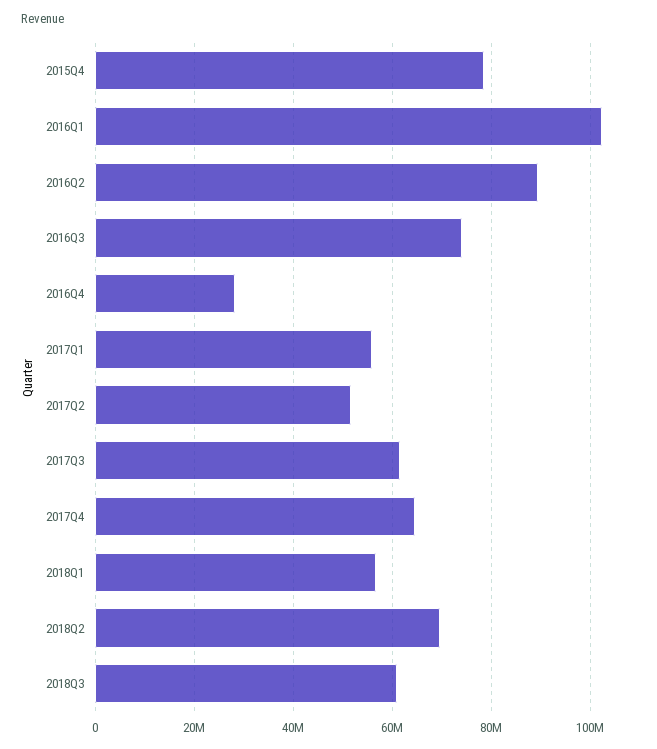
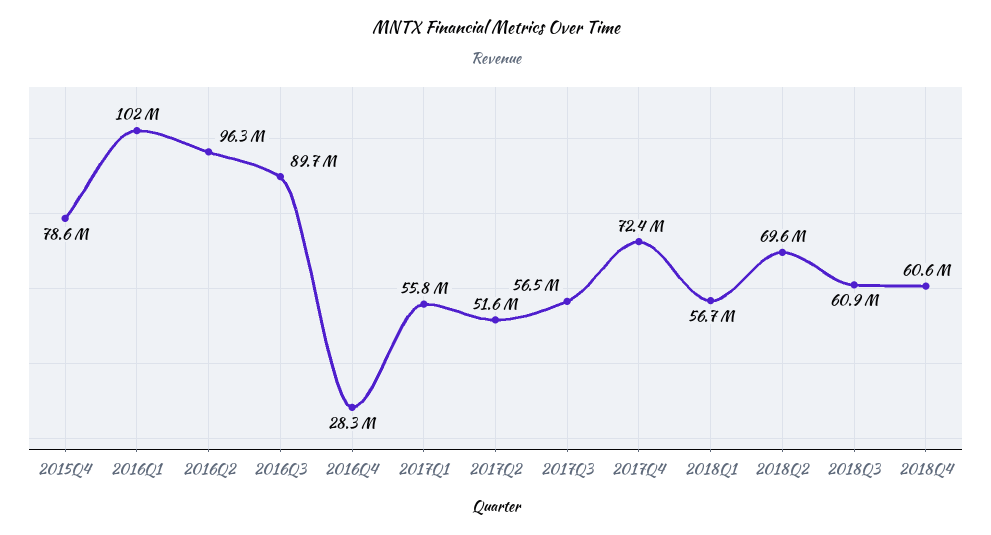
2016Q2: 90000000 -> 96300000
2016Q3: 74000000 -> 89700000
2017Q3: 62000000 -> 56500000
2017Q4: 64000000 -> 72400000
2018Q4: none -> 60600000

